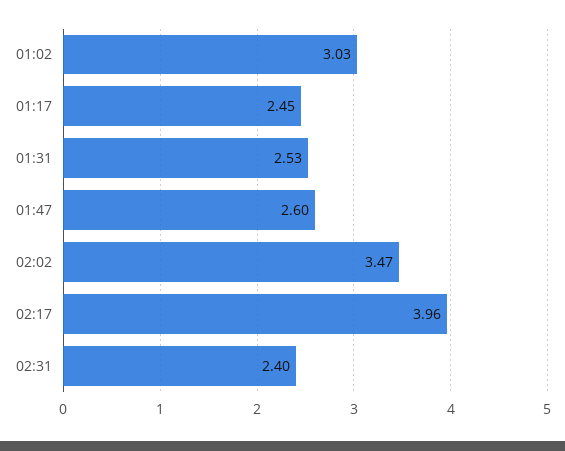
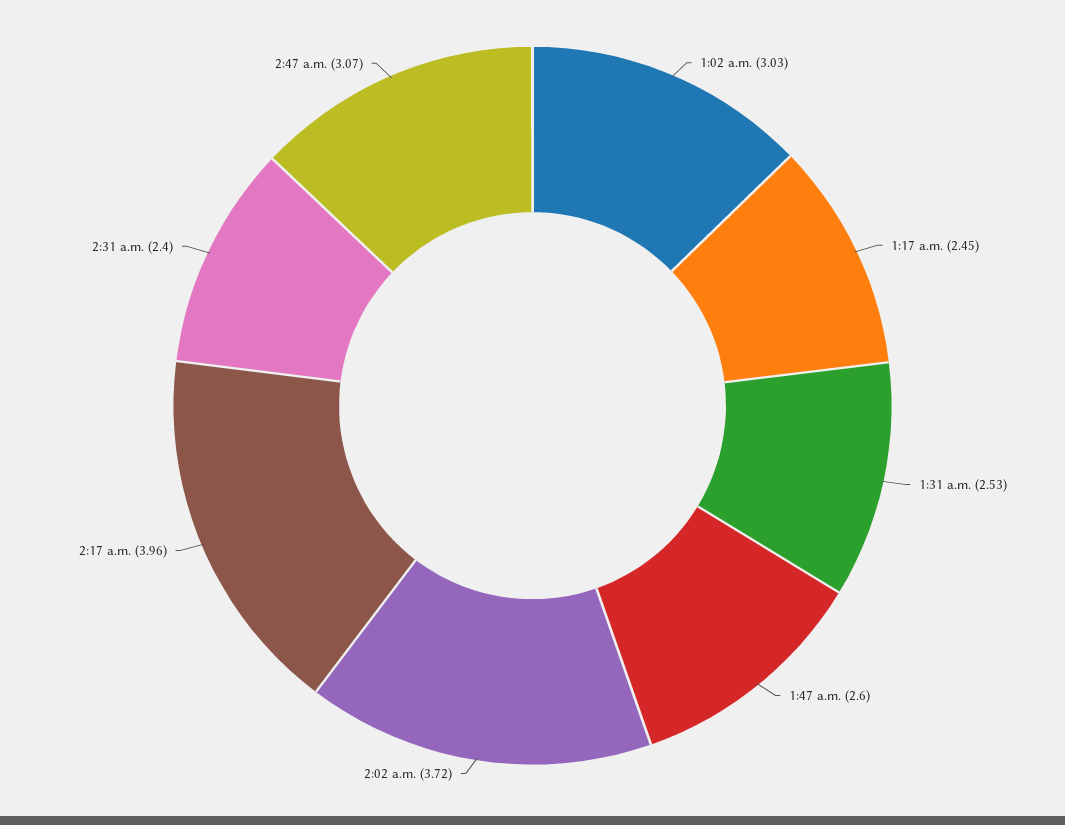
02:02: 3.47 -> 3.72
2:47 a.m.: none -> 3.07

